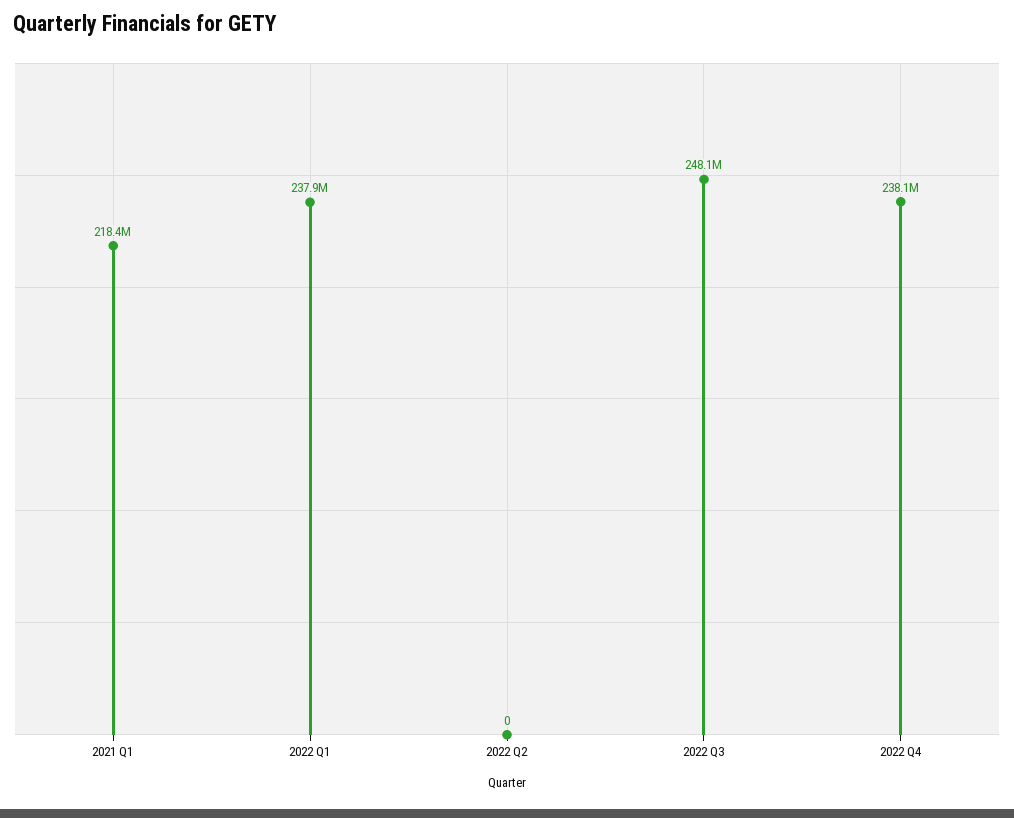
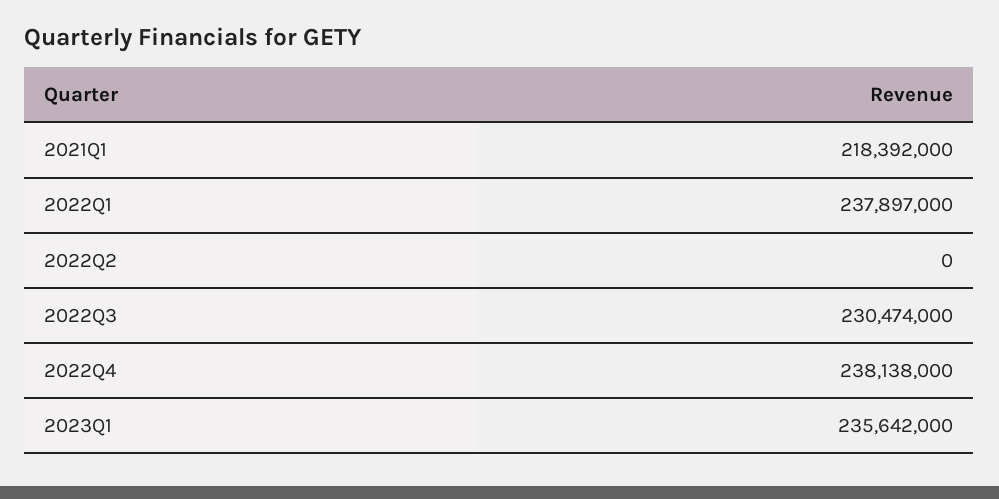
2022 Q3: 248100000 -> 230474000
2023Q1: none -> 235642000

